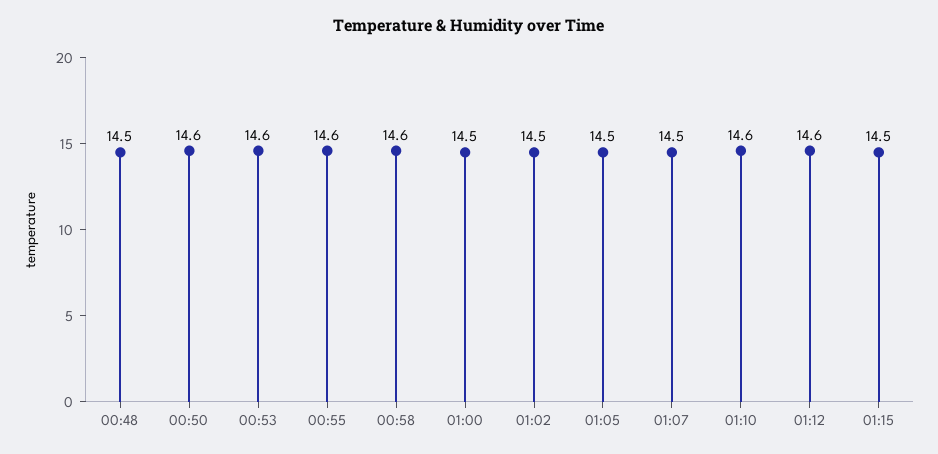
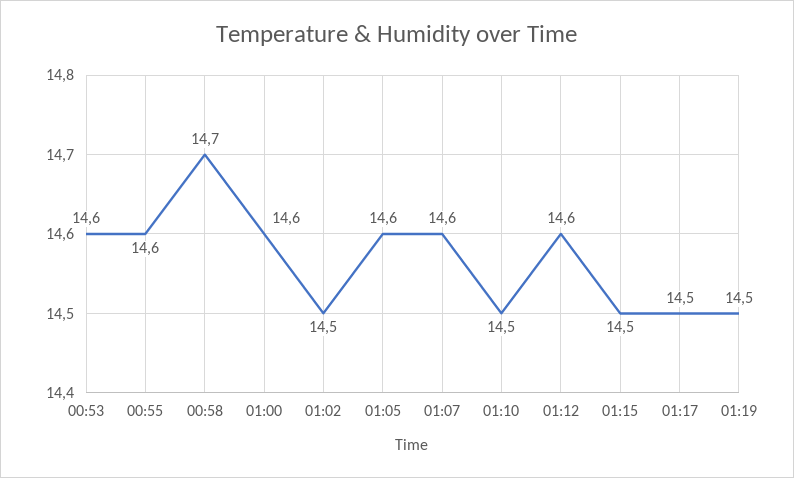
00:48: 14.5 -> none
00:50: 14.6 -> none
00:58: 14.6 -> 14.7
01:00: 14.5 -> 14.6
01:05: 14.5 -> 14.6
01:07: 14.5 -> 14.6
01:10: 14.6 -> 14.5
01:17: none -> 14.5
01:19: none -> 14.5

